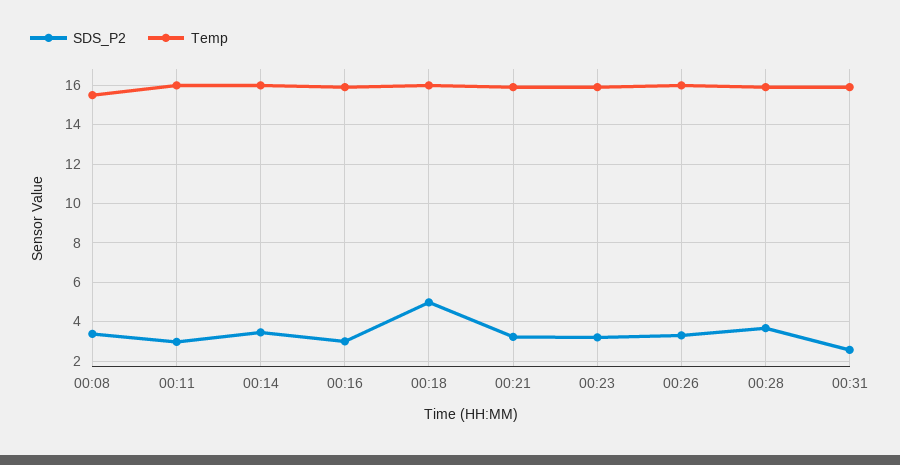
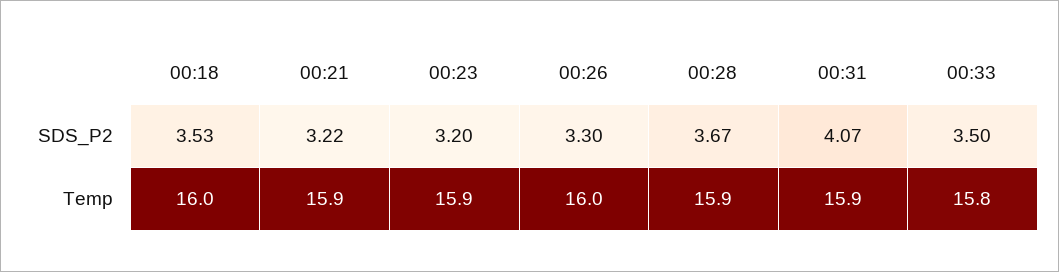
SDS_P2, 00:08: 3.5 -> none
Temp, 00:08: 15.5 -> none
SDS_P2, 00:11: 3 -> none
Temp, 00:11: 16 -> none
SDS_P2, 00:14: 3.5 -> none
Temp, 00:14: 16 -> none
SDS_P2, 00:16: 3 -> none
Temp, 00:16: 16 -> none
SDS_P2, 00:18: 5 -> 3.53
SDS_P2, 00:31: 2.5 -> 4.07
SDS_P2, 00:33: none -> 3.5
Temp, 00:33: none -> 15.8

